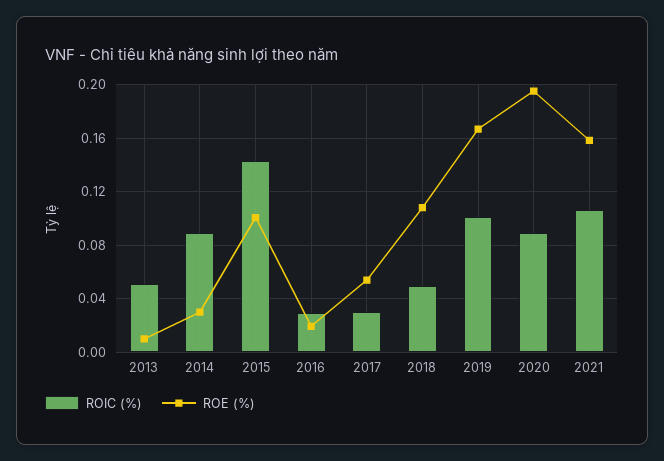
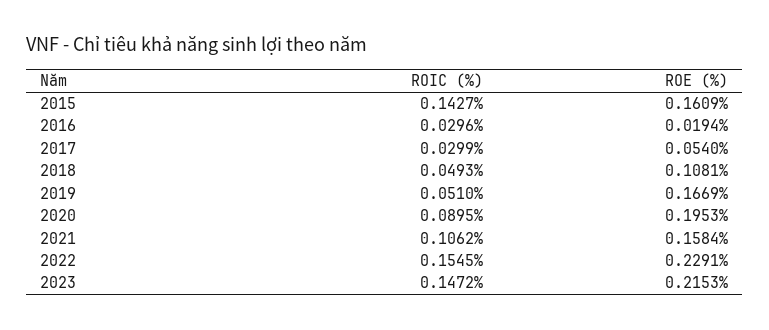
ROIC (%), 2013: 0.05 -> none
ROE (%), 2013: 0.01 -> none
ROIC (%), 2014: 0.09 -> none
ROE (%), 2014: 0.03 -> none
ROE (%), 2015: 0.1 -> 0.1609
ROIC (%), 2019: 0.1 -> 0.051
ROIC (%), 2022: none -> 0.1545
ROE (%), 2022: none -> 0.2291
ROIC (%), 2023: none -> 0.1472
ROE (%), 2023: none -> 0.2153

